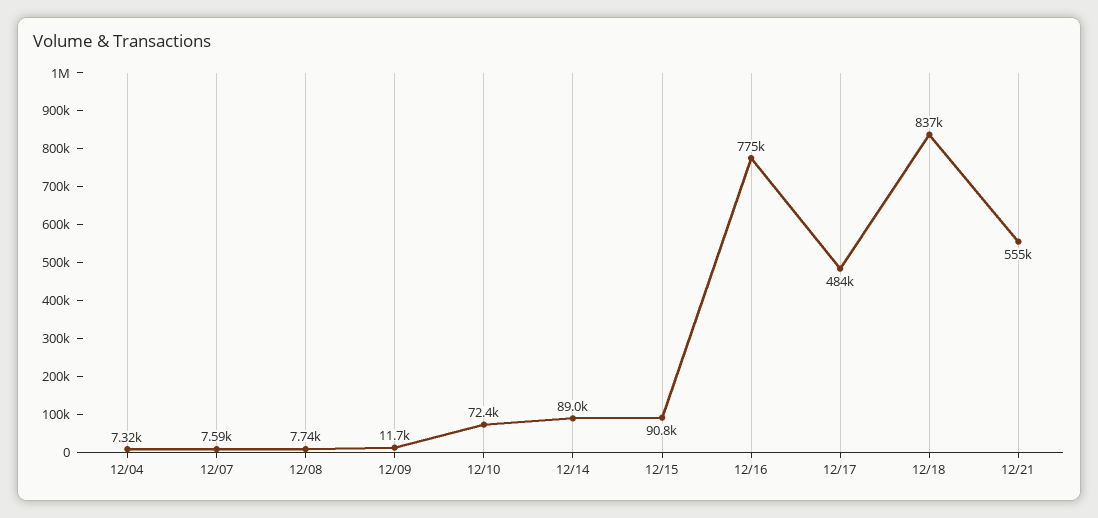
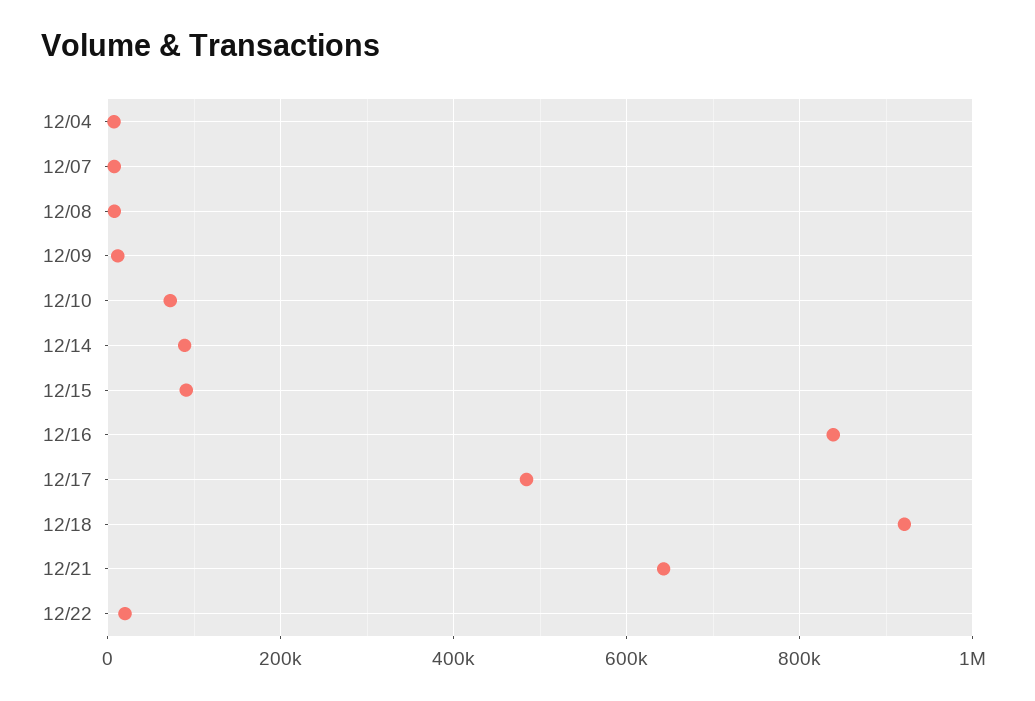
12/16: 775000 -> 840000
12/18: 837000 -> 920000
12/21: 555000 -> 640000
12/22: none -> 20000

